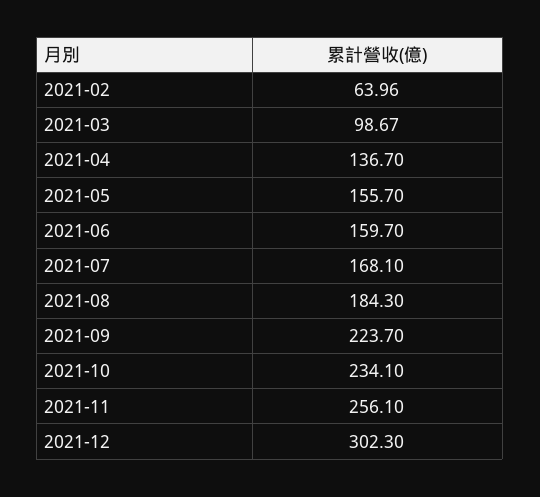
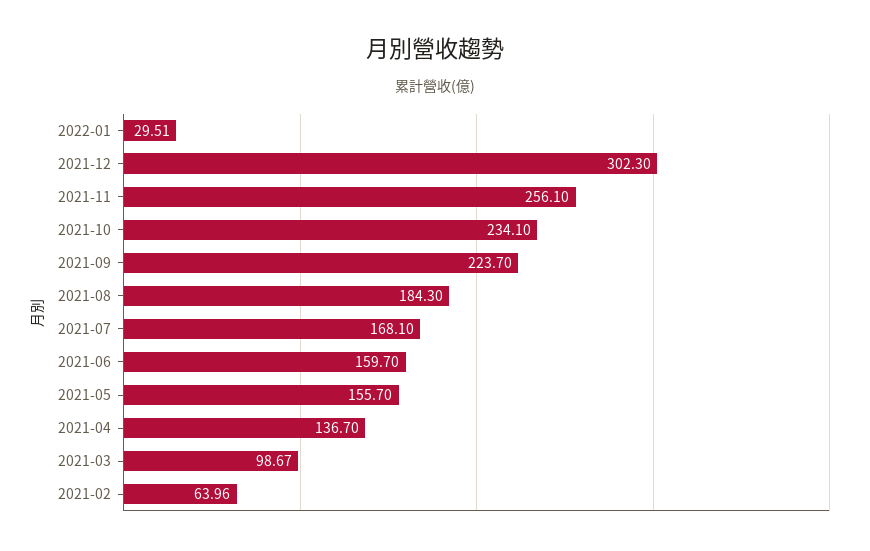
2022-01: none -> 29.51

